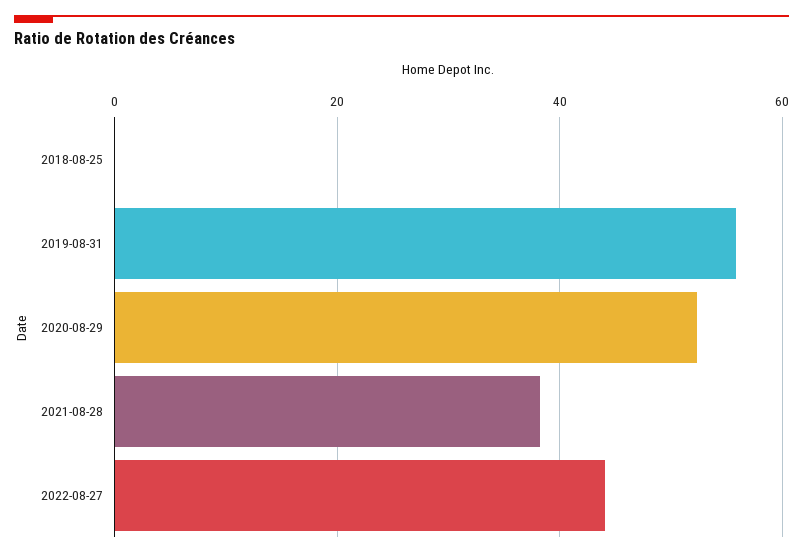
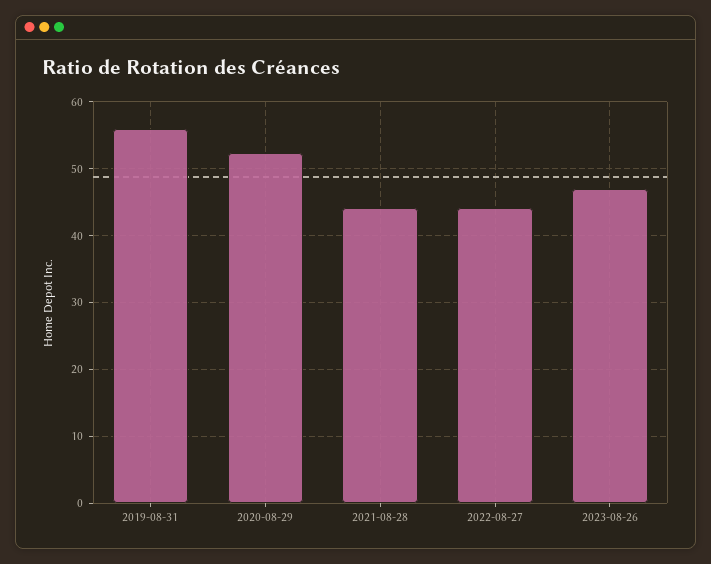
2018-08-25: 0 -> none
2021-08-28: 38 -> 44
2023-08-26: none -> 47

